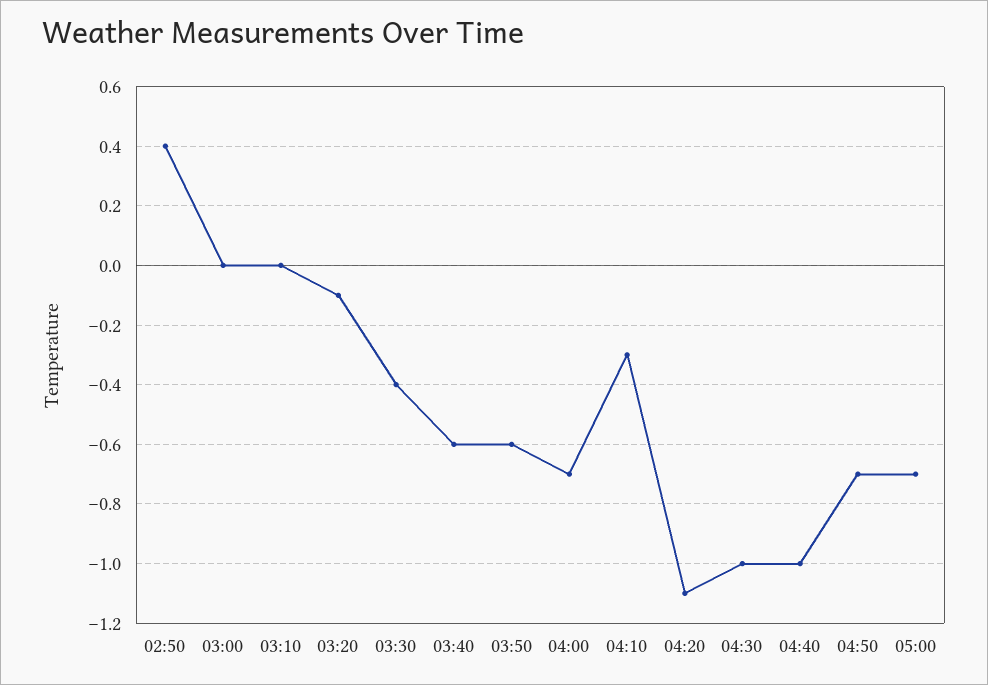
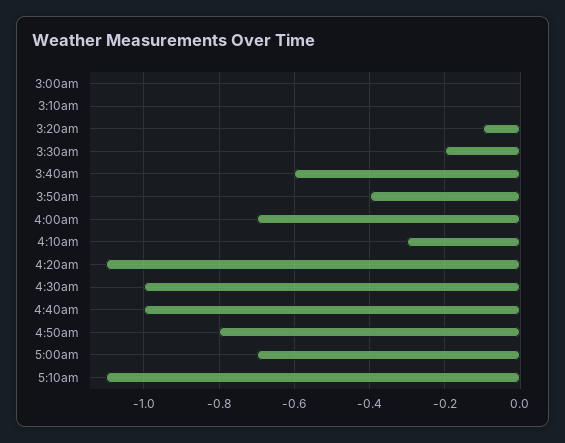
02:50: 0.4 -> none
03:30: -0.4 -> -0.2
03:50: -0.6 -> -0.4
04:50: -0.7 -> -0.8
5:10am: none -> -1.1

